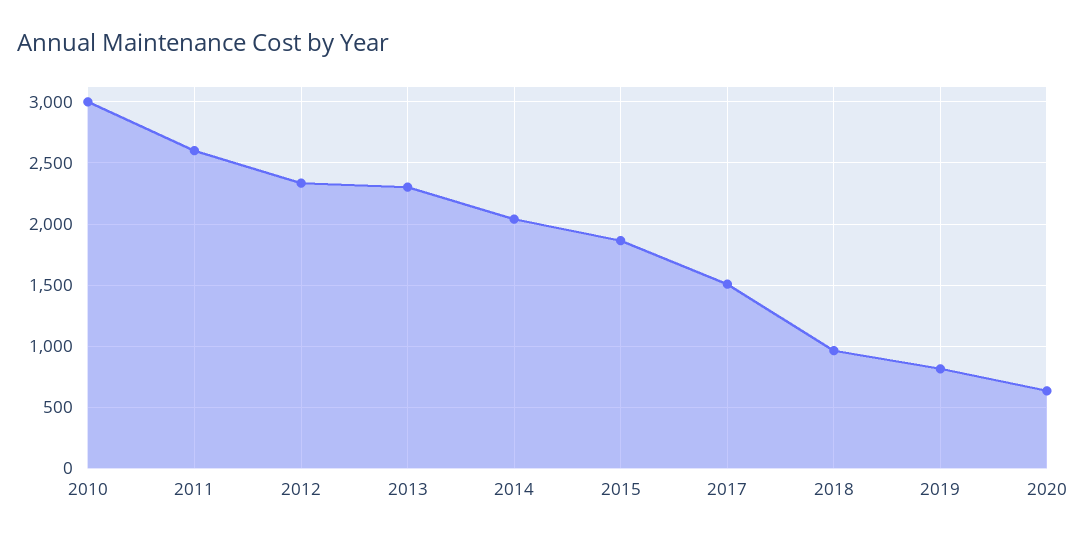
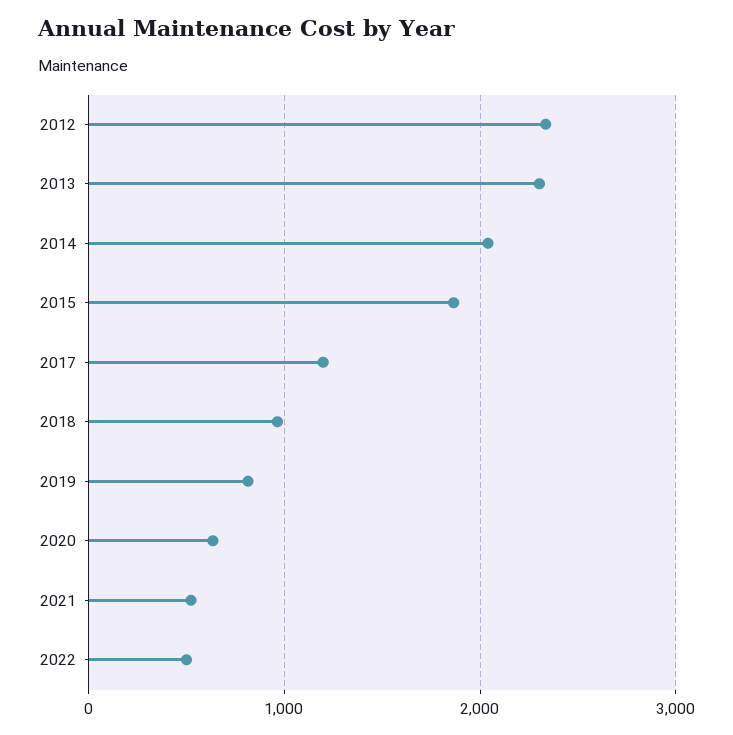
2010: 3000 -> none
2011: 2600 -> none
2017: 1500 -> 1200
2021: none -> 500
2022: none -> 500

